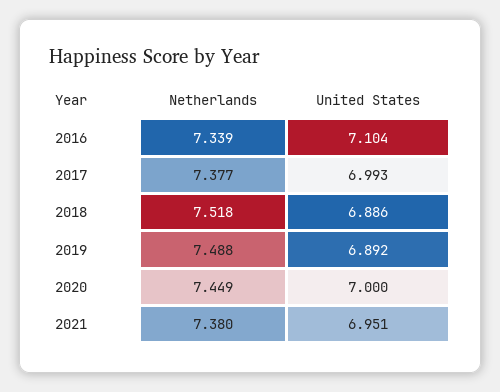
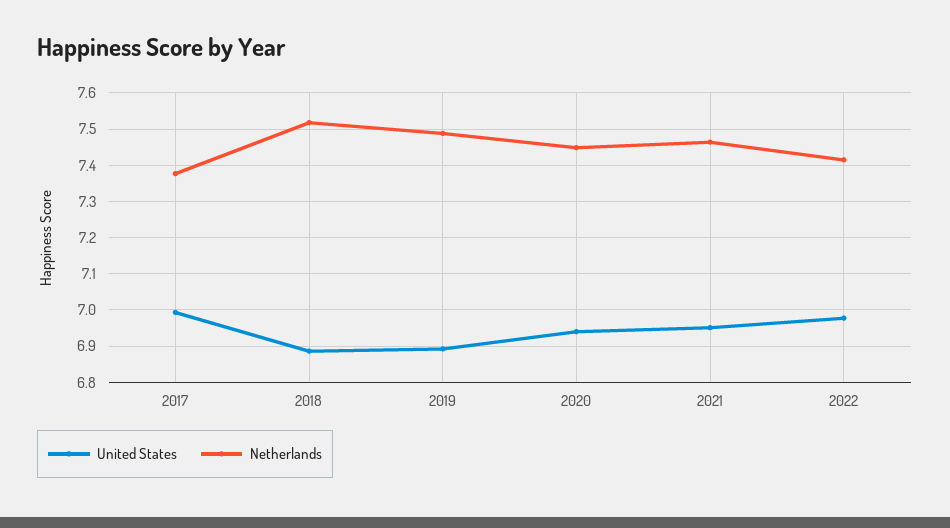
Netherlands, 2016: 7.339 -> none
United States, 2016: 7.104 -> none
United States, 2020: 7 -> 6.94
Netherlands, 2021: 7.38 -> 7.46
United States, 2022: none -> 6.98
Netherlands, 2022: none -> 7.42

